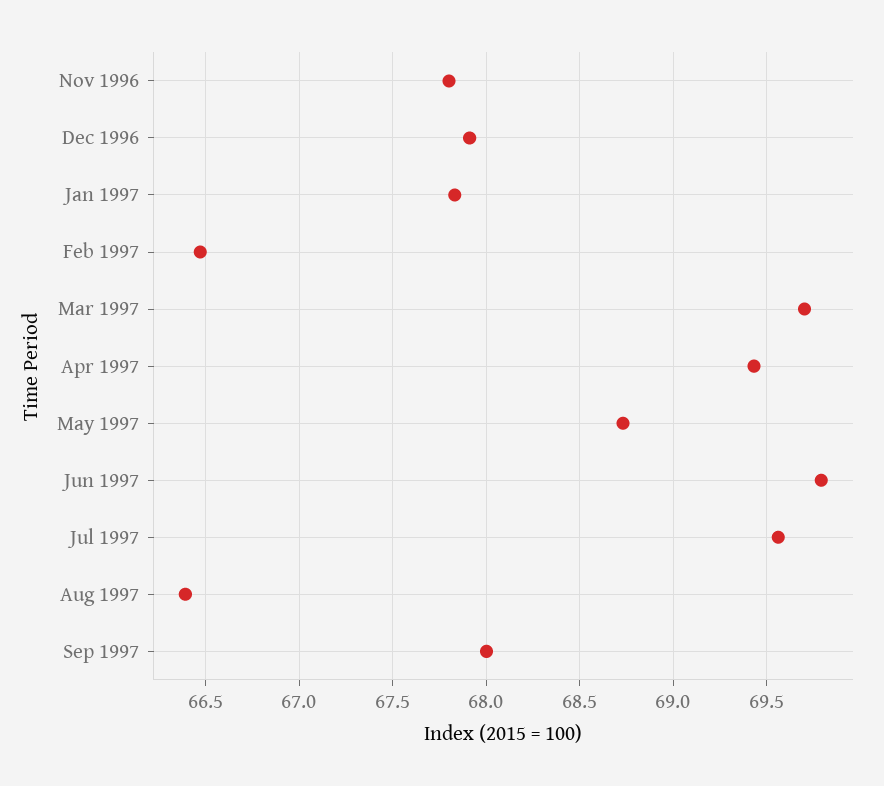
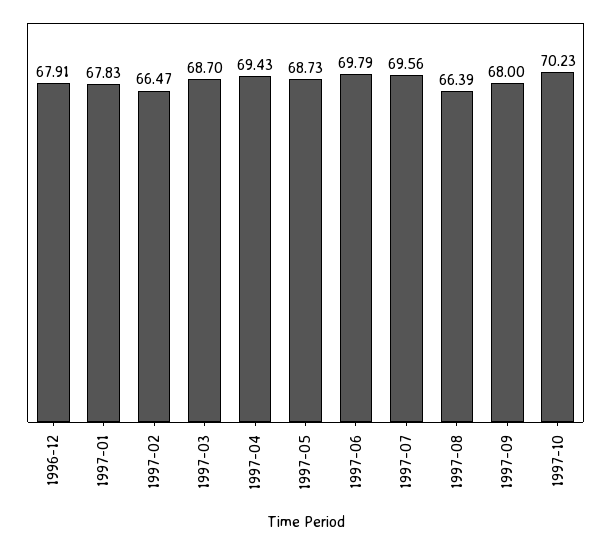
Nov 1996: 67.8 -> none
Mar 1997: 69.7 -> 68.7
1997-10: none -> 70.23

